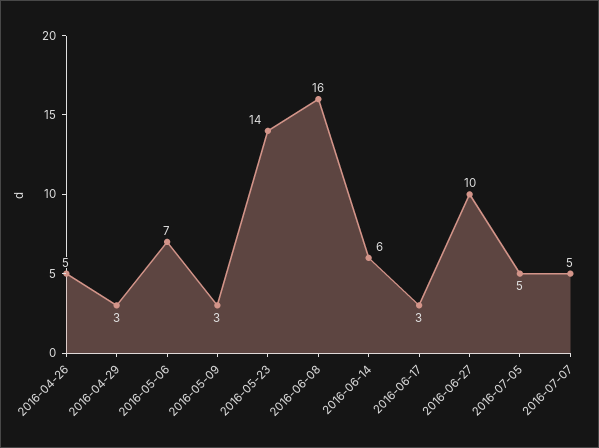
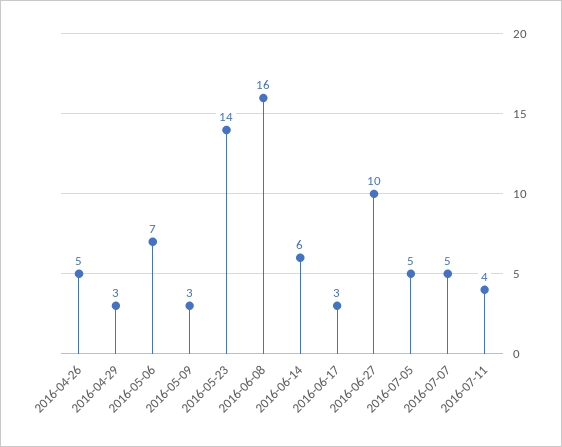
2016-07-11: none -> 4

